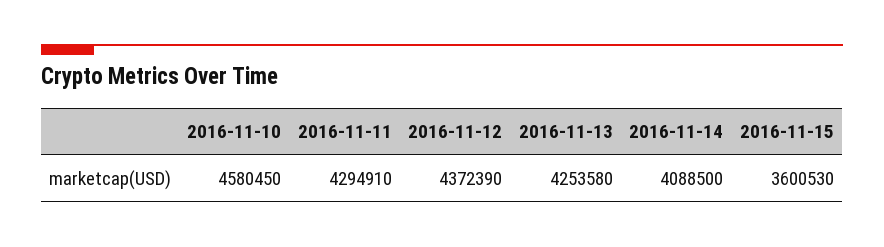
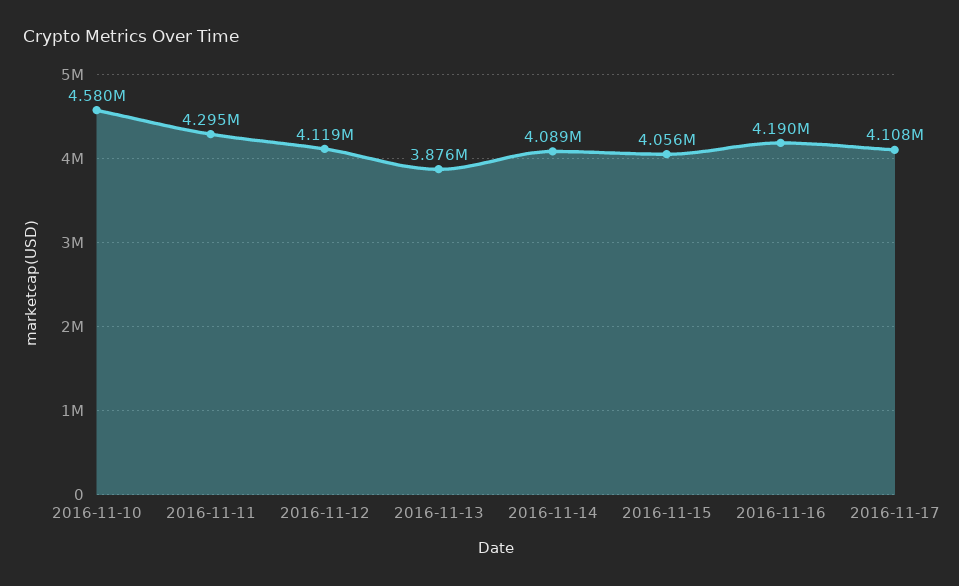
2016-11-12: 4372390 -> 4119000
2016-11-13: 4253580 -> 3876000
2016-11-15: 3600530 -> 4056000
2016-11-16: none -> 4190000
2016-11-17: none -> 4108000

